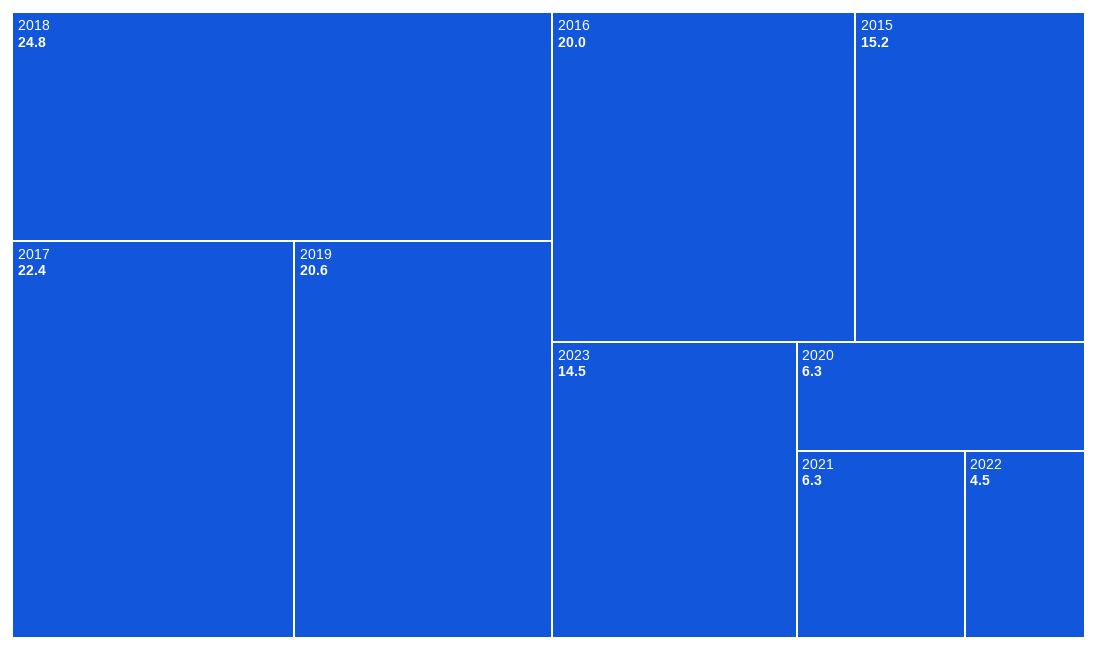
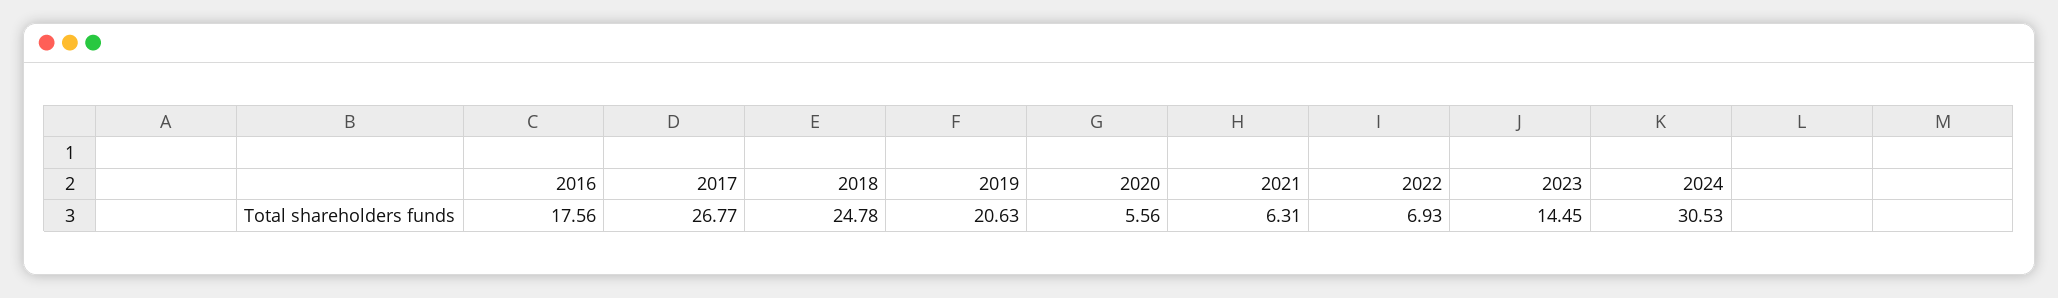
2017: 22.4 -> 26.77
2016: 20 -> 17.56
2015: 15.2 -> none
2020: 6.3 -> 5.56
2022: 4.5 -> 6.93
2024: none -> 30.53

